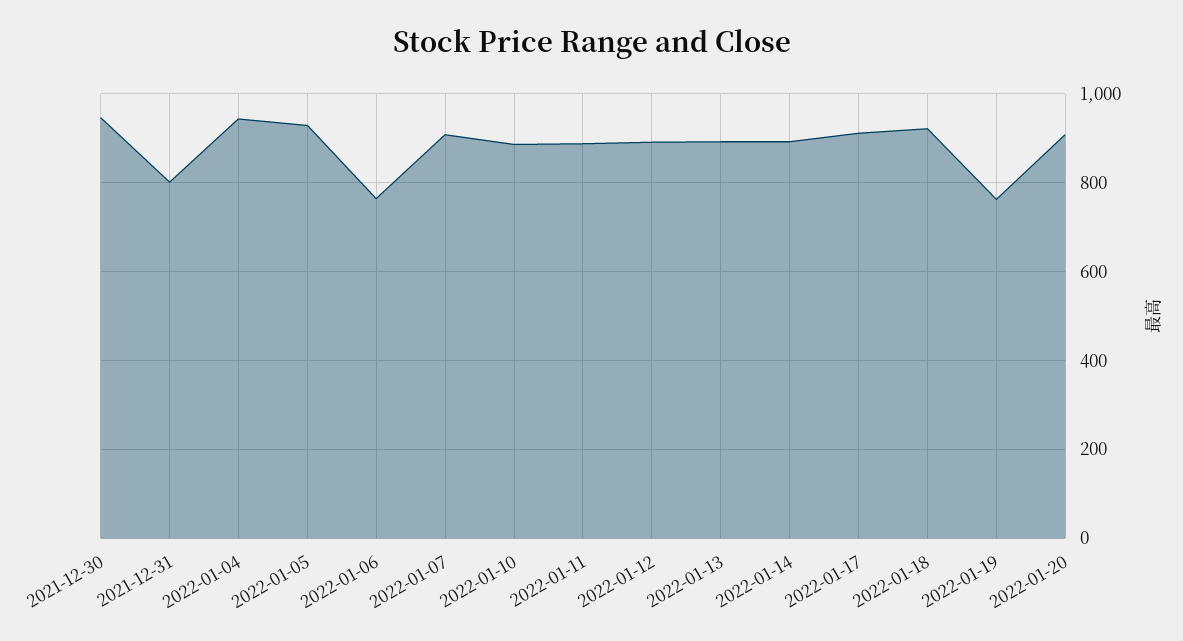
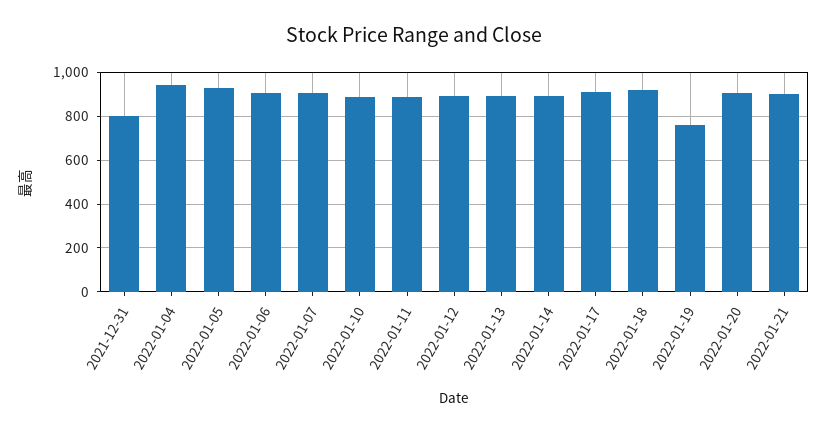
2021-12-30: 940 -> none
2022-01-06: 760 -> 900
2022-01-21: none -> 900

